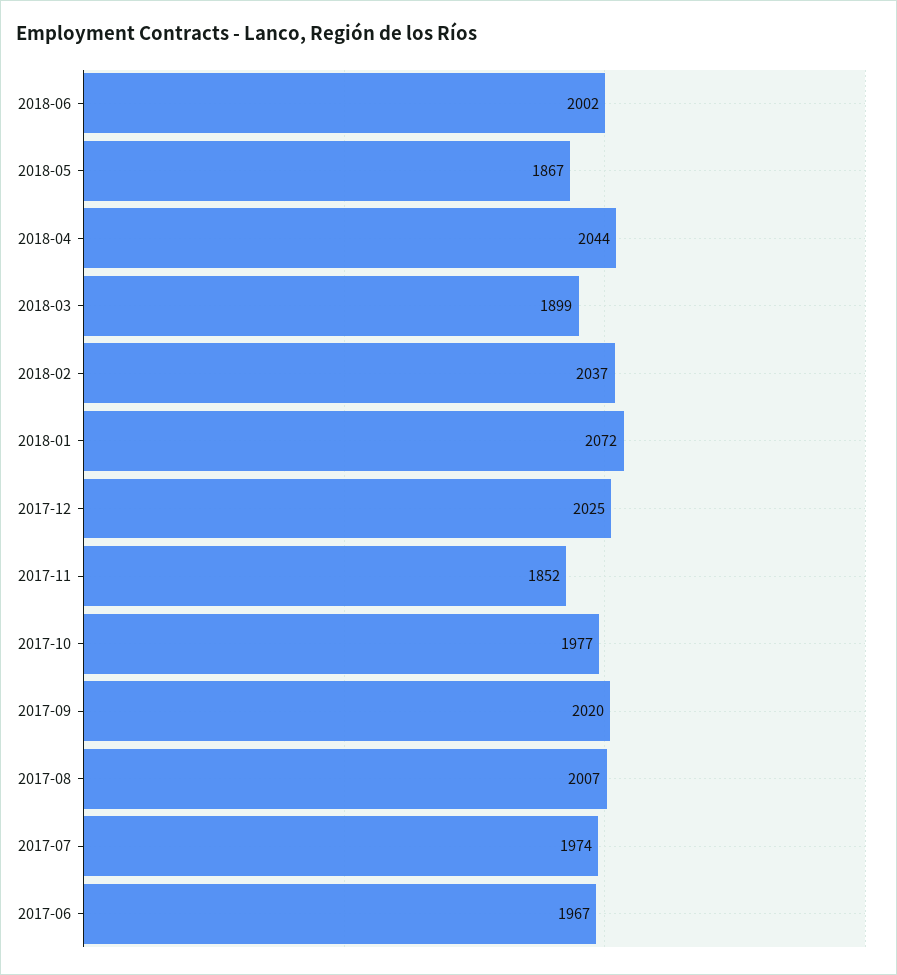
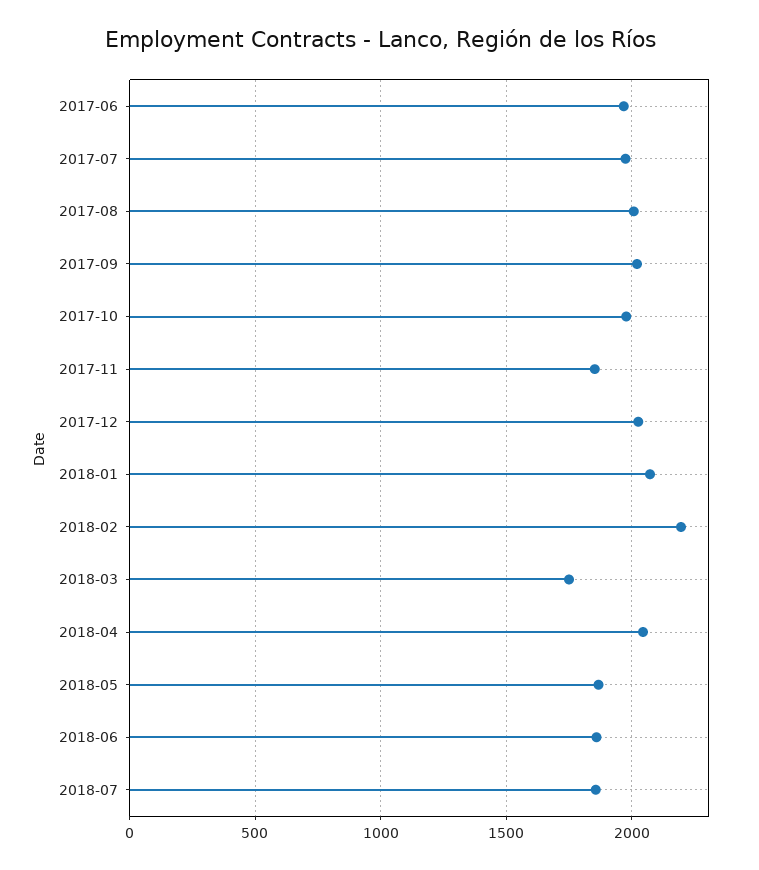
2018-06: 2002 -> 1850
2018-03: 1899 -> 1750
2018-02: 2037 -> 2200
2018-07: none -> 1850

